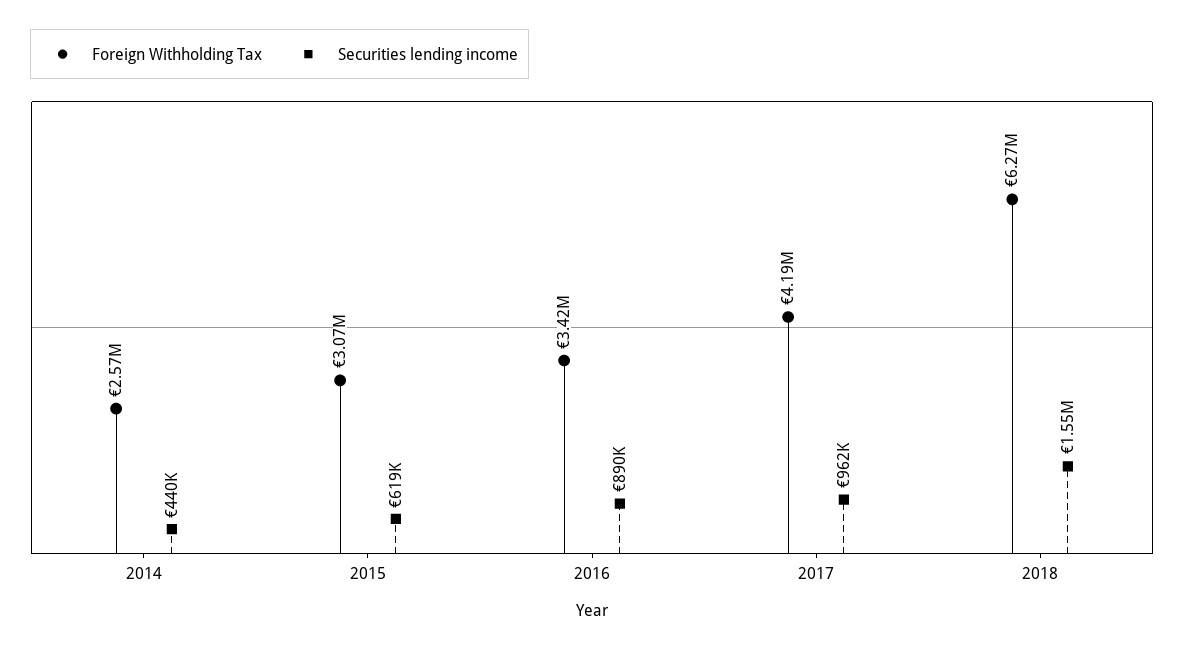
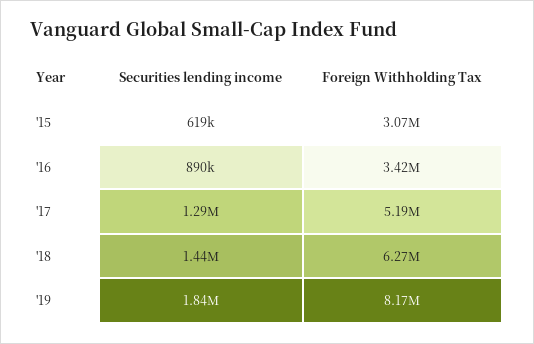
Foreign Withholding Tax, 2014: 2570000 -> none
Securities lending income, 2014: 440000 -> none
Foreign Withholding Tax, 2017: 4190000 -> 5190000
Securities lending income, 2017: 962000 -> 1290000
Securities lending income, 2018: 1550000 -> 1440000
Securities lending income, '19: none -> 1840000
Foreign Withholding Tax, '19: none -> 8170000

